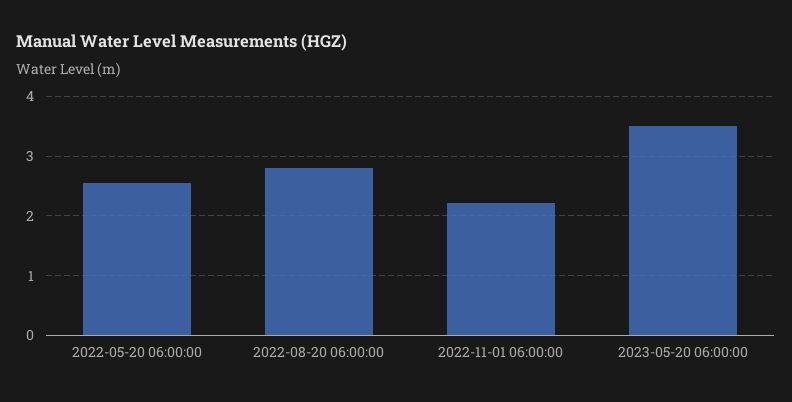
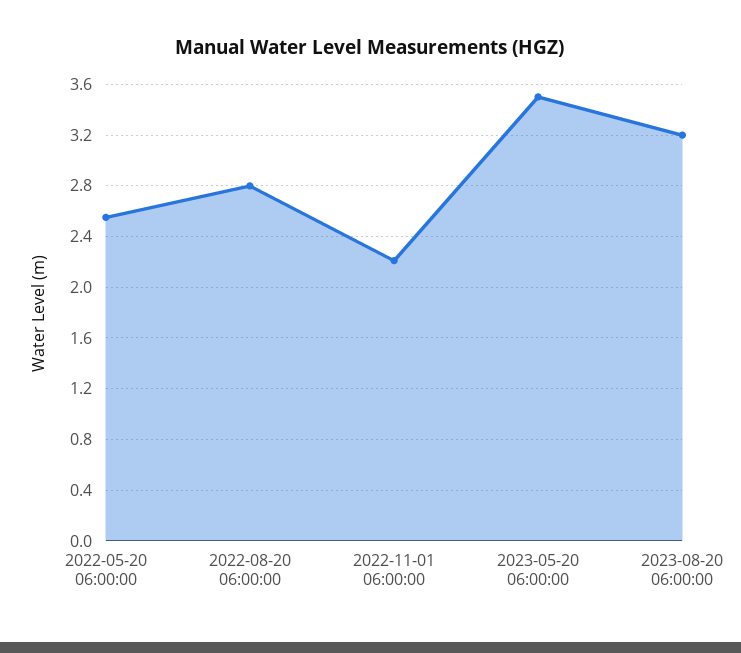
2023-08-20 06:00:00: none -> 3.2

